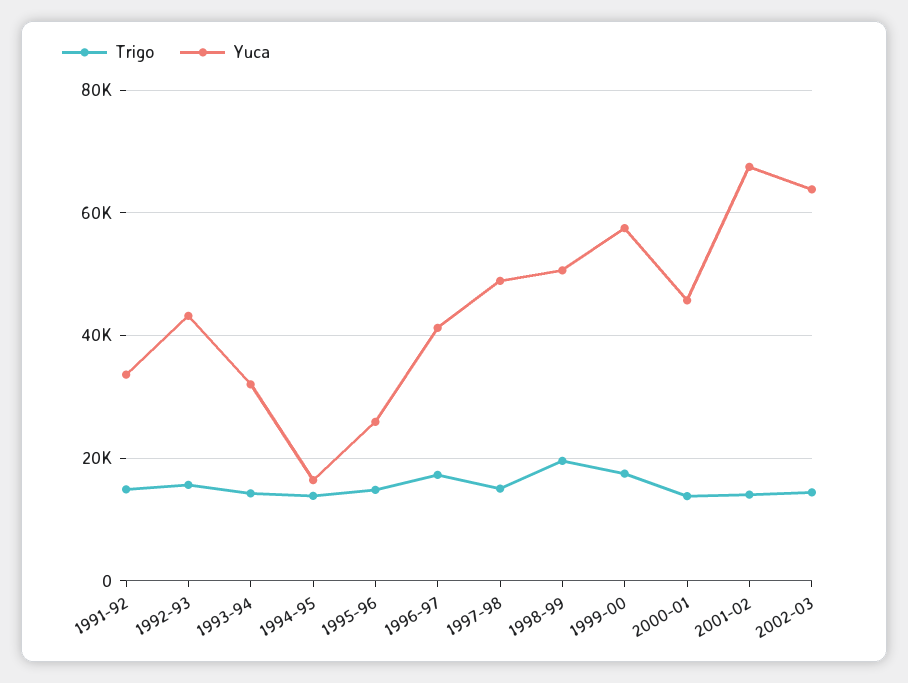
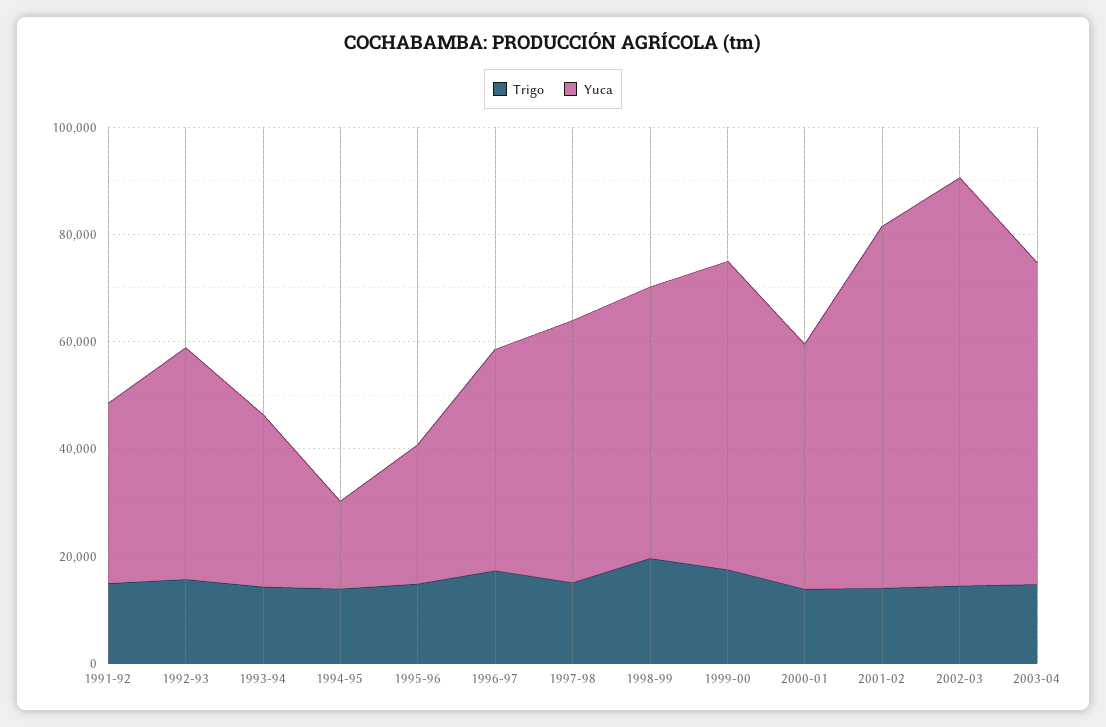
Yuca, 2002-03: 64000 -> 75000
Trigo, 2003-04: none -> 15000
Yuca, 2003-04: none -> 60000

